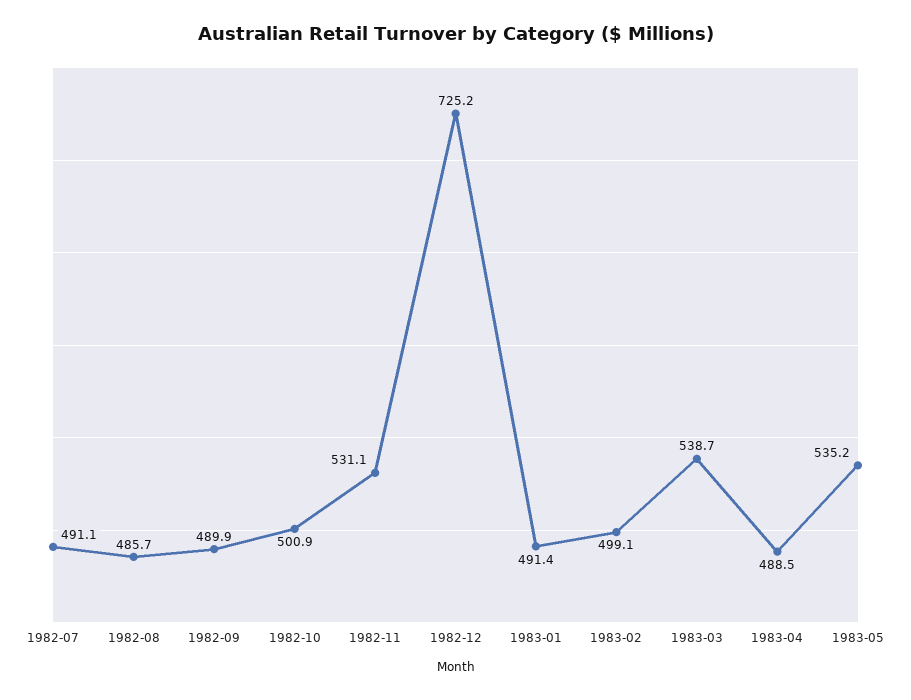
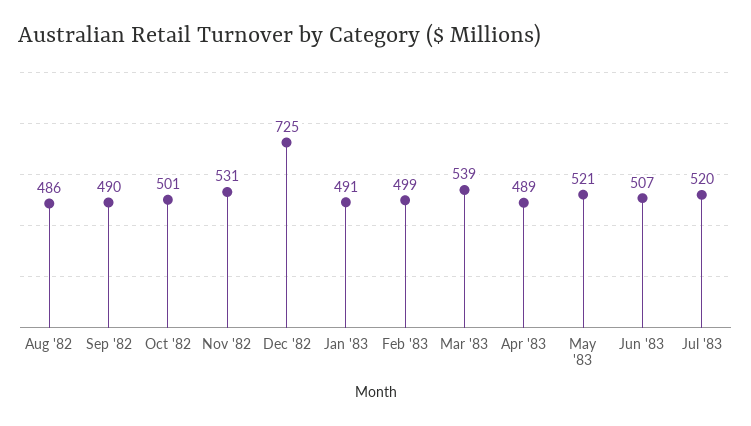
1982-07: 491.1 -> none
1983-05: 535.2 -> 521
Jun '83: none -> 507
Jul '83: none -> 520

